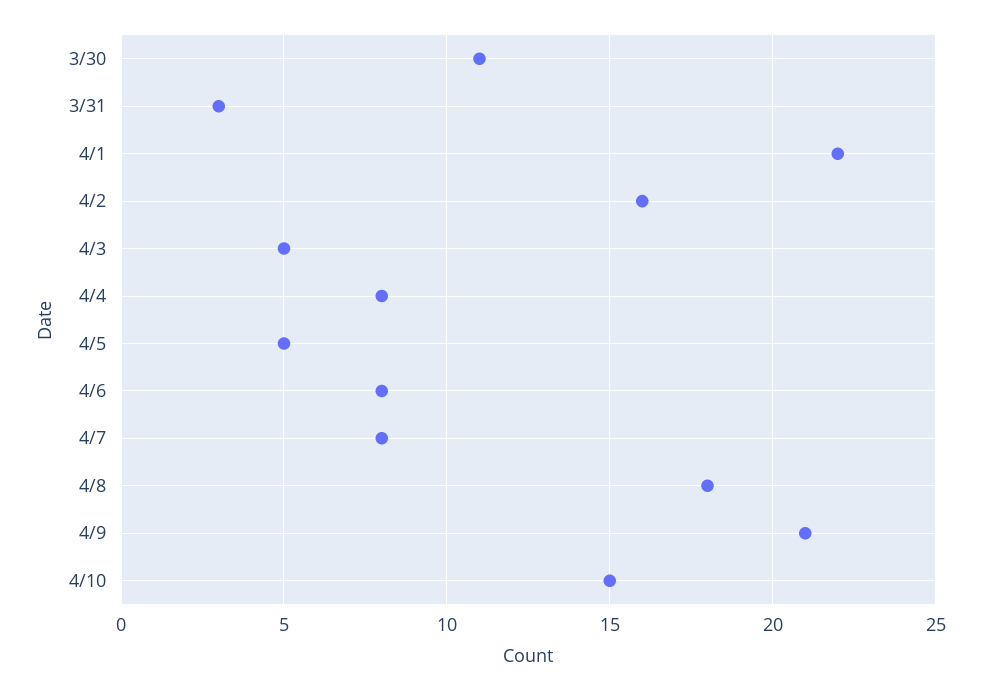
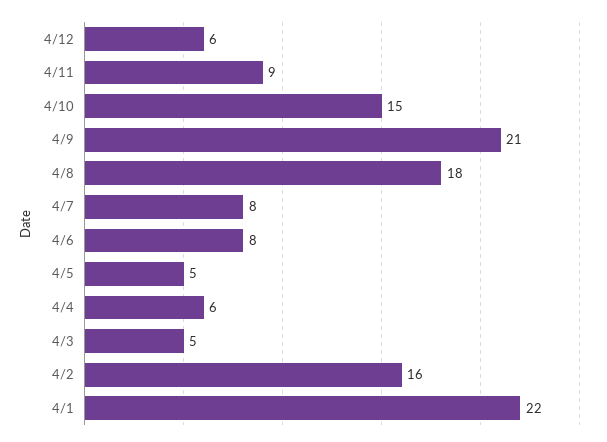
3/30: 11 -> none
3/31: 3 -> none
4/4: 8 -> 6
4/12: none -> 6
4/11: none -> 9

